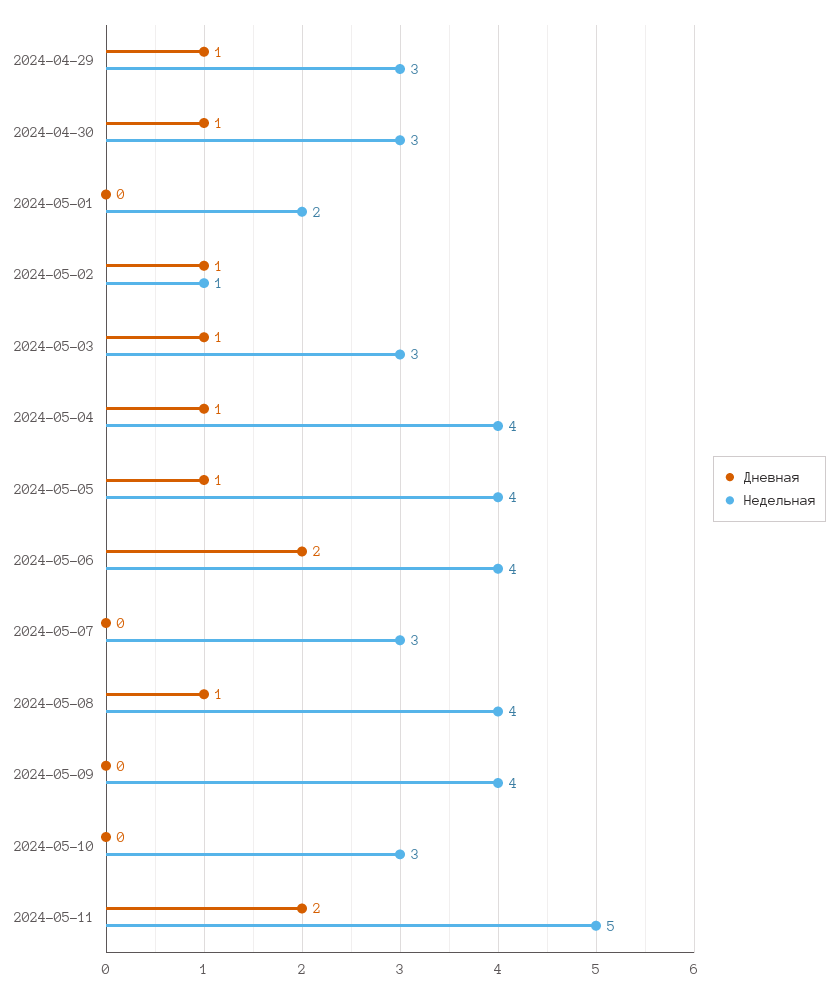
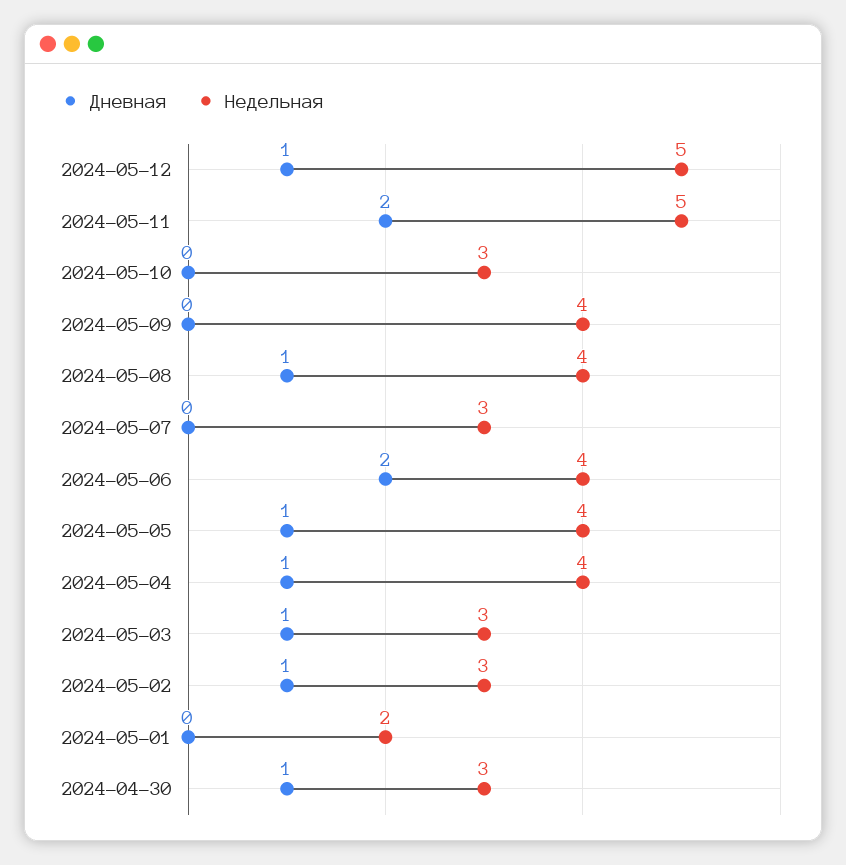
Дневная, 2024-04-29: 1 -> none
Недельная, 2024-04-29: 3 -> none
Недельная, 2024-05-02: 1 -> 3
Дневная, 2024-05-12: none -> 1
Недельная, 2024-05-12: none -> 5

